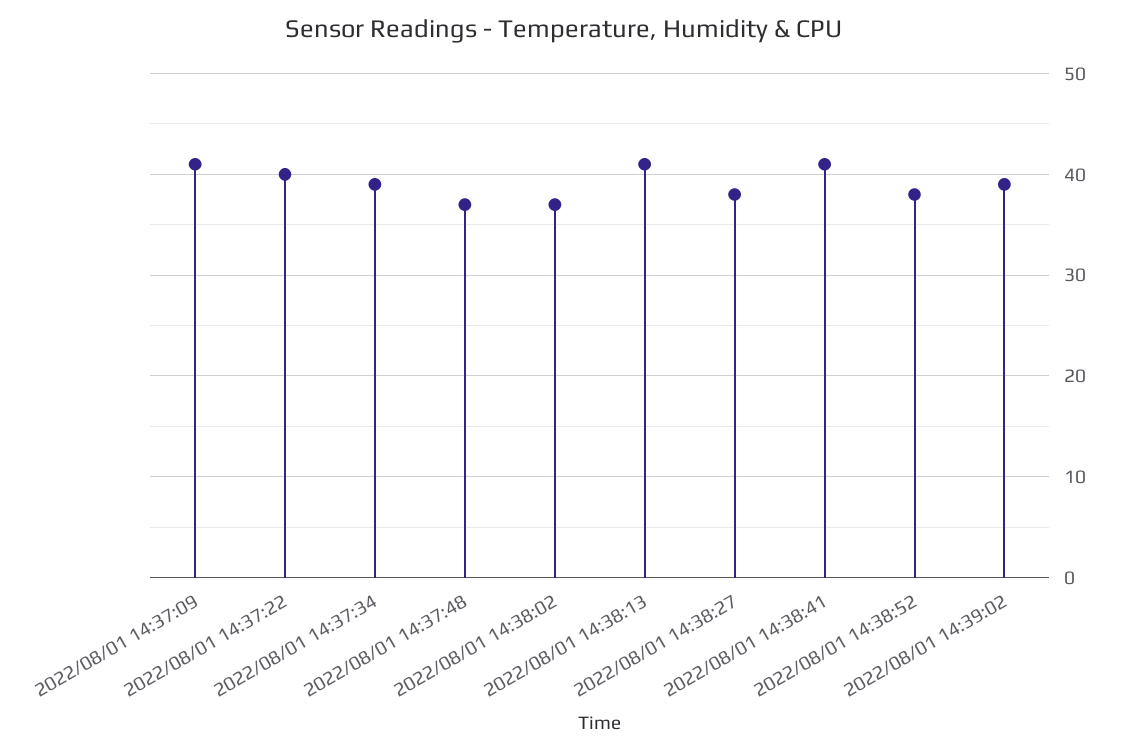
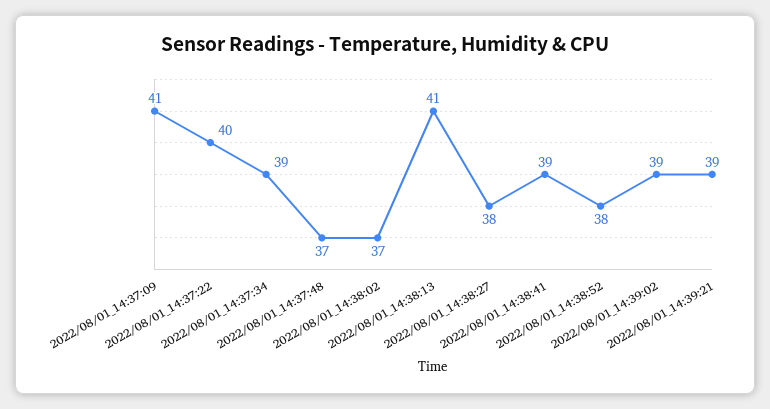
2022/08/01 14:38:41: 41 -> 39
2022/08/01_14:39:21: none -> 39

